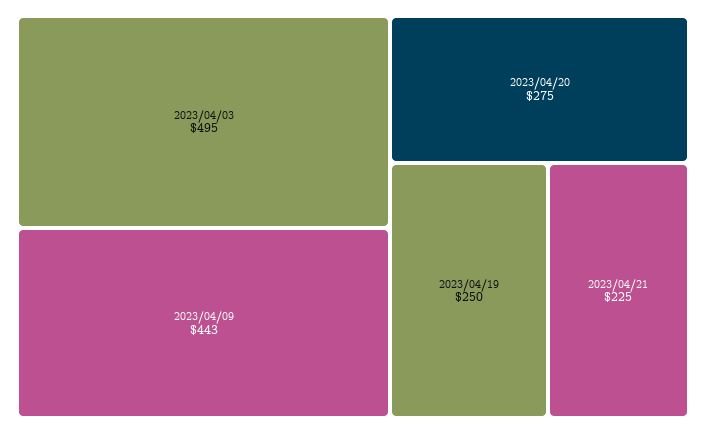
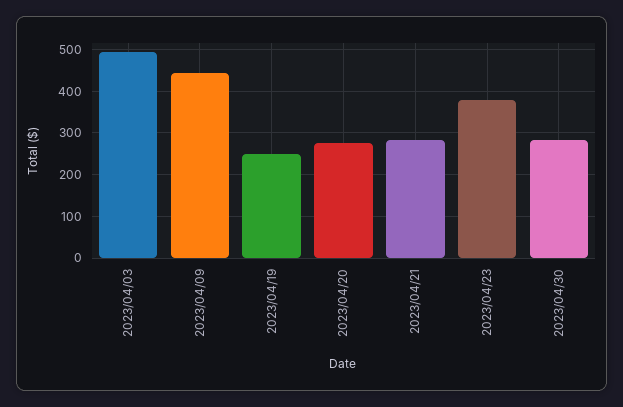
2023/04/21: 225 -> 280
2023/04/23: none -> 380
2023/04/30: none -> 280

